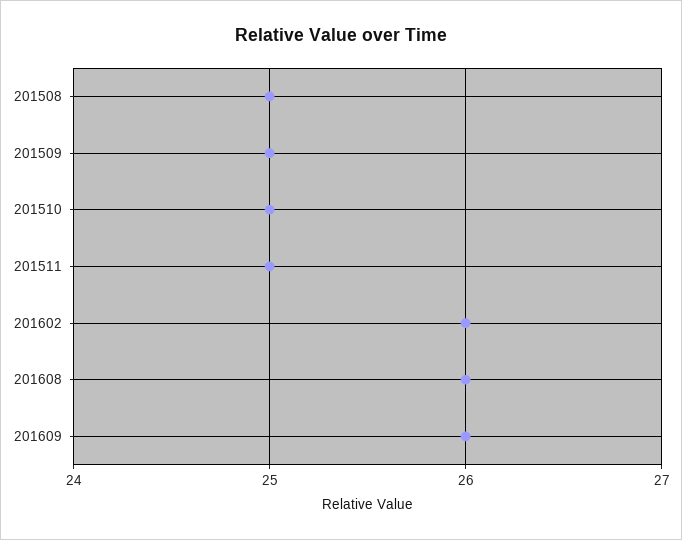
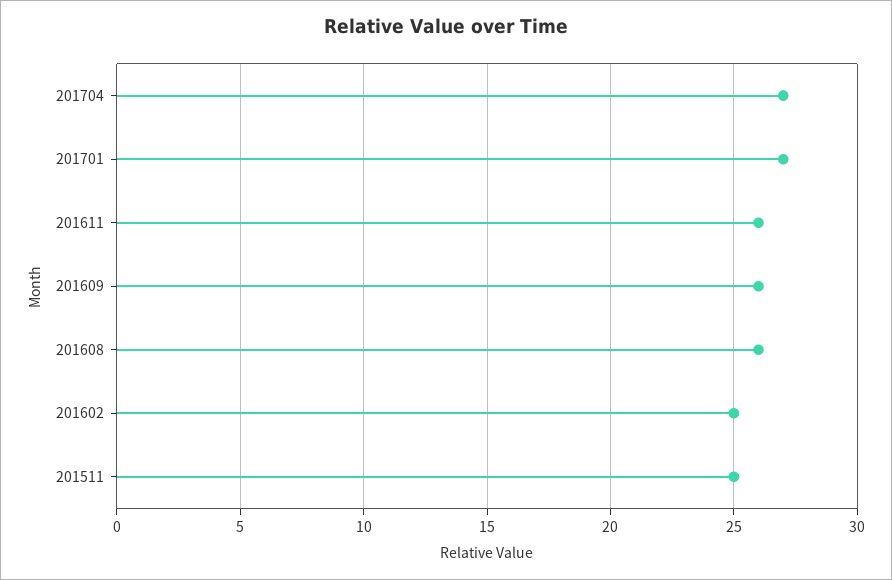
201508: 25 -> none
201509: 25 -> none
201510: 25 -> none
201602: 26 -> 25
201704: none -> 27
201701: none -> 27
201611: none -> 26

